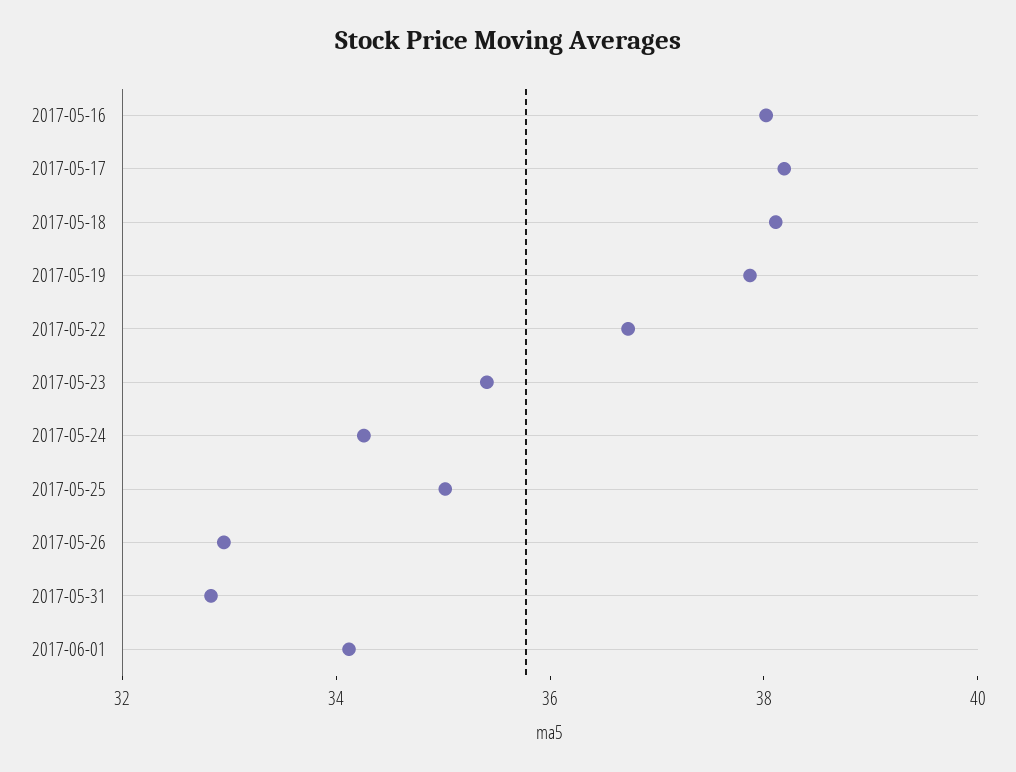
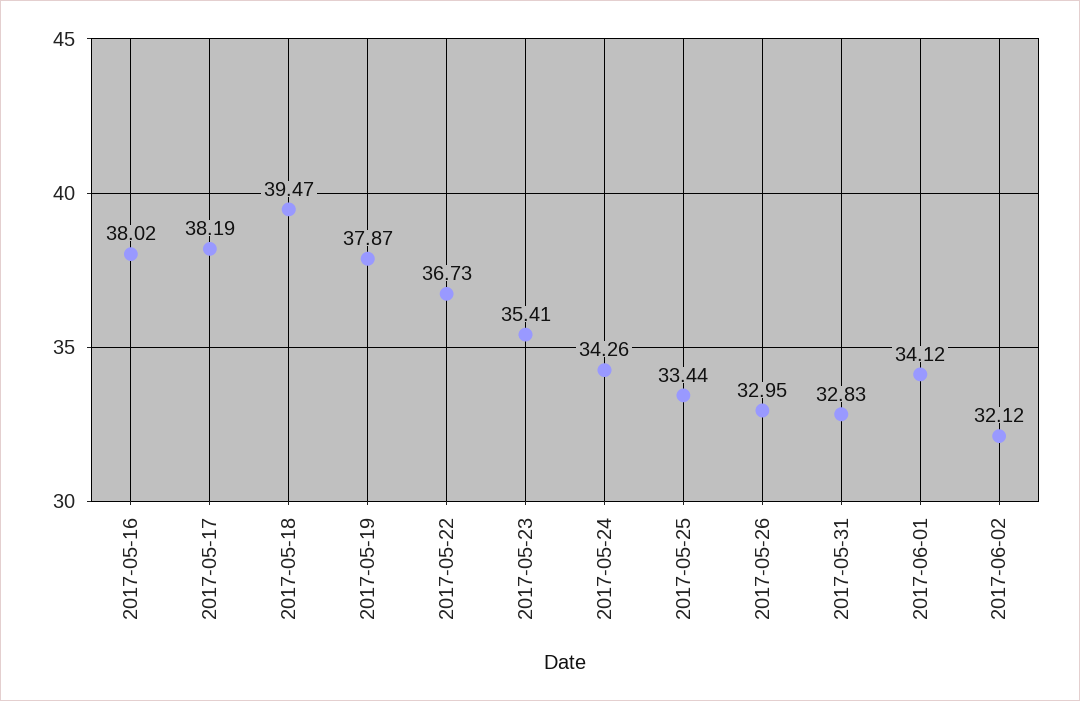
2017-05-18: 38 -> 39.47
2017-05-25: 35 -> 33.44
2017-06-02: none -> 32.12

